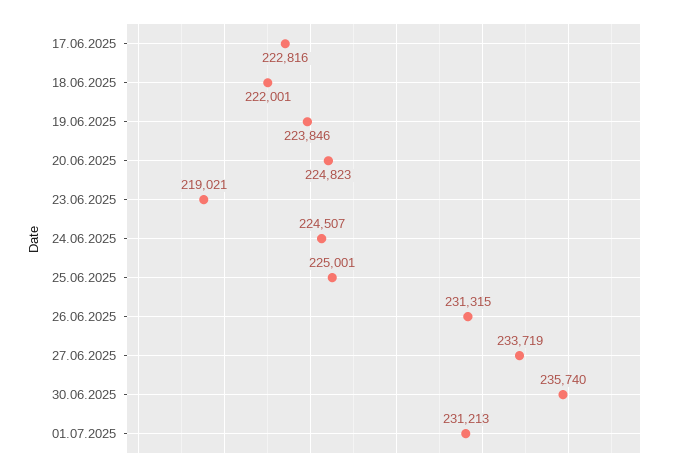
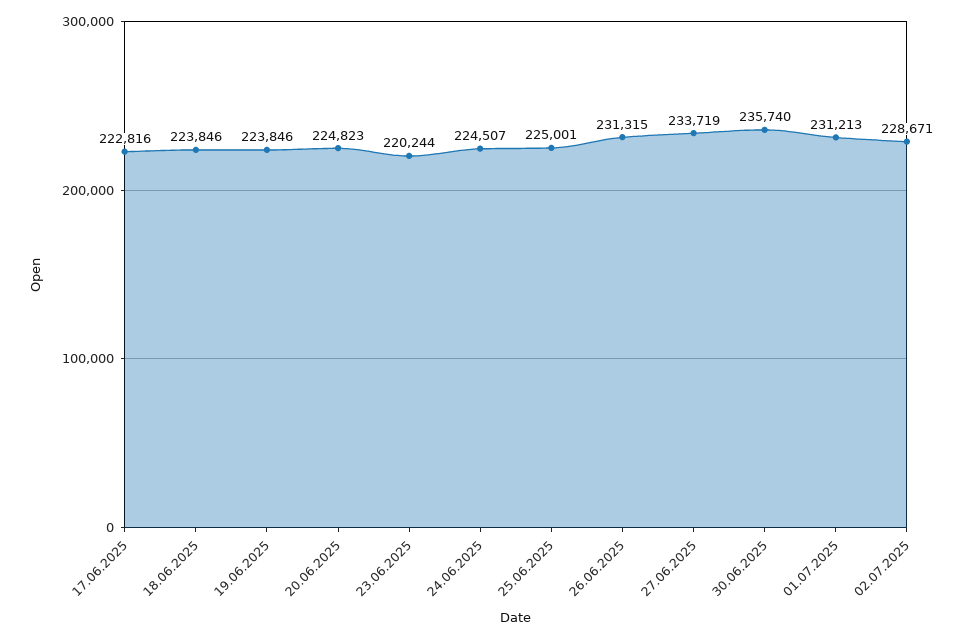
18.06.2025: 222001 -> 223846
23.06.2025: 219021 -> 220244
02.07.2025: none -> 228671

